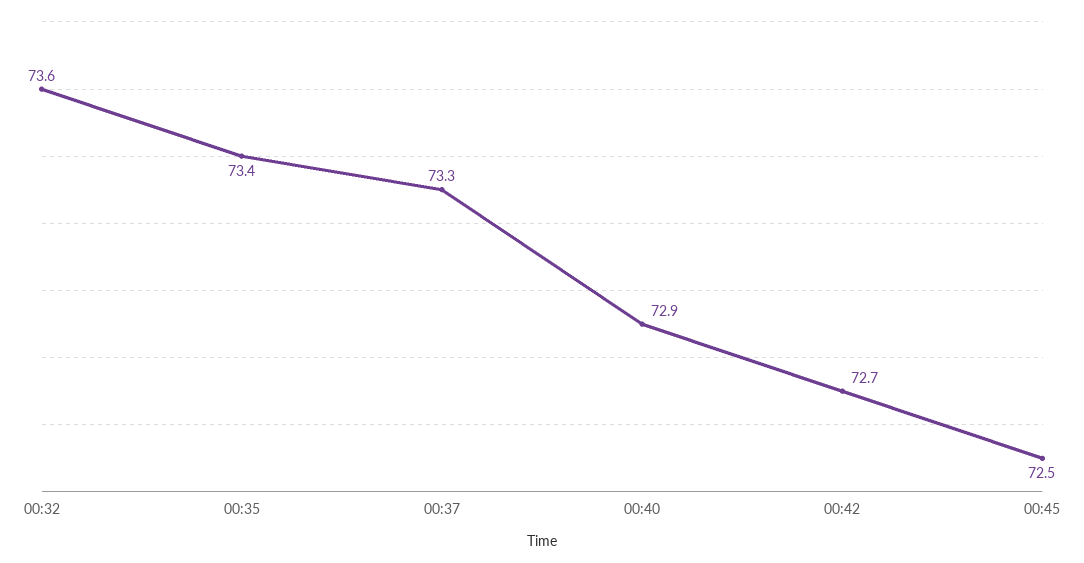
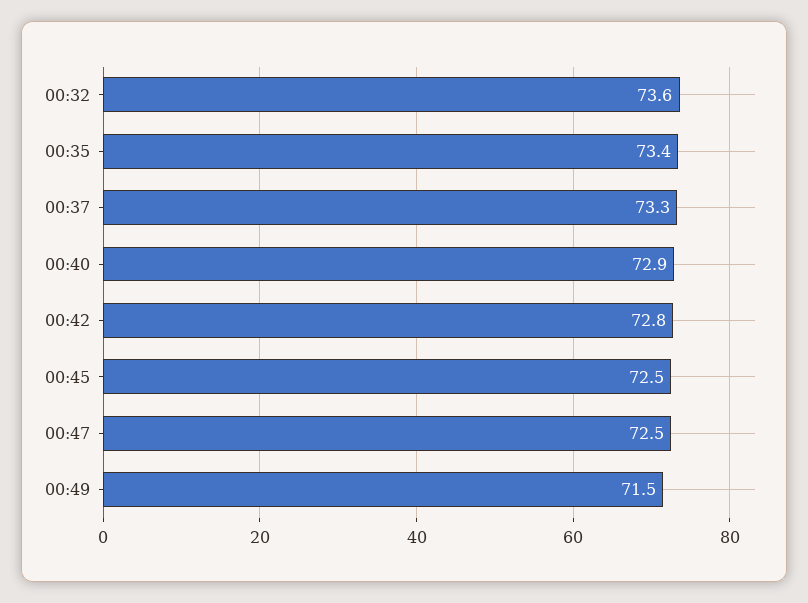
00:42: 72.7 -> 72.8
00:47: none -> 72.5
00:49: none -> 71.5

